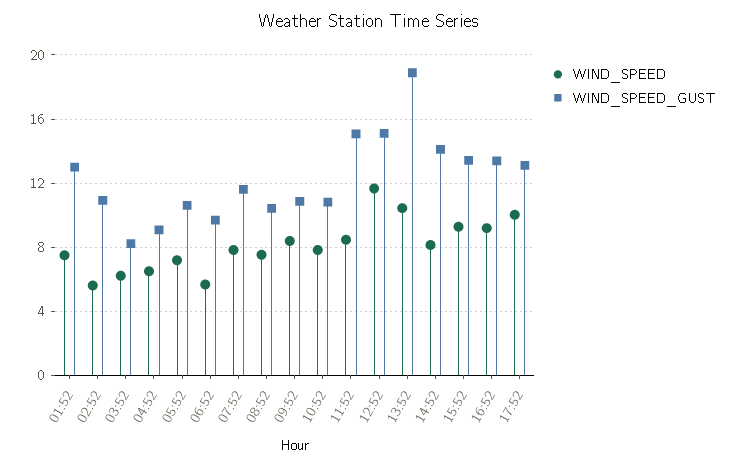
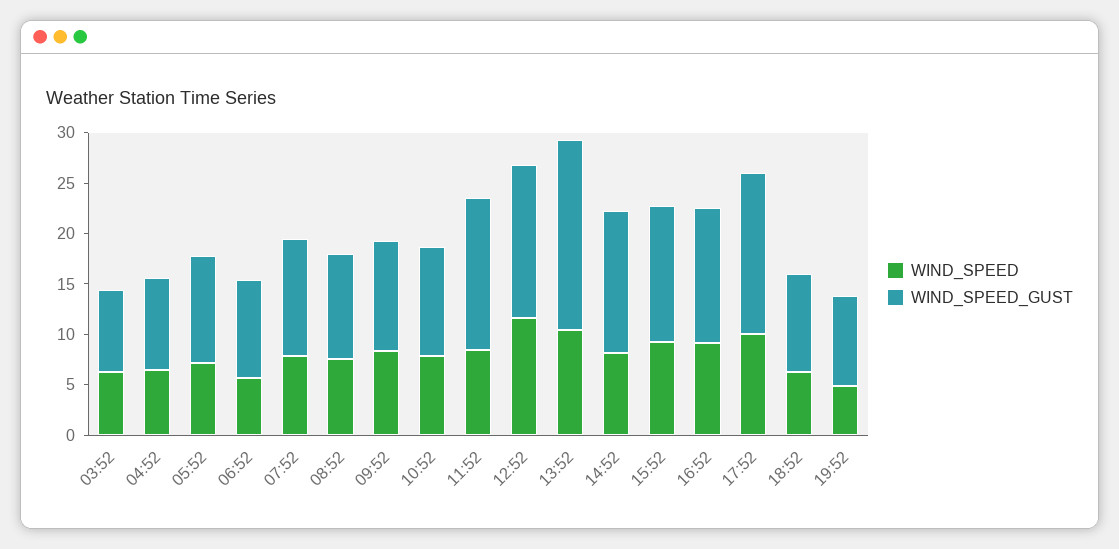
WIND_SPEED, 01:52: 7.5 -> none
WIND_SPEED_GUST, 01:52: 13 -> none
WIND_SPEED, 02:52: 5.5 -> none
WIND_SPEED_GUST, 02:52: 11 -> none
WIND_SPEED_GUST, 17:52: 13 -> 16
WIND_SPEED, 18:52: none -> 6
WIND_SPEED_GUST, 18:52: none -> 10
WIND_SPEED, 19:52: none -> 5
WIND_SPEED_GUST, 19:52: none -> 9

